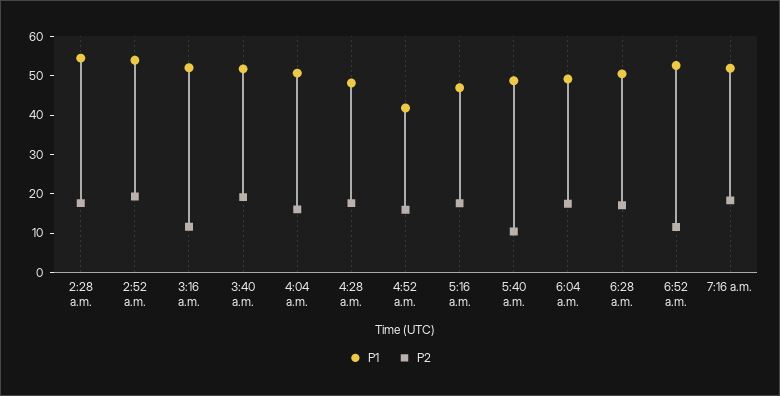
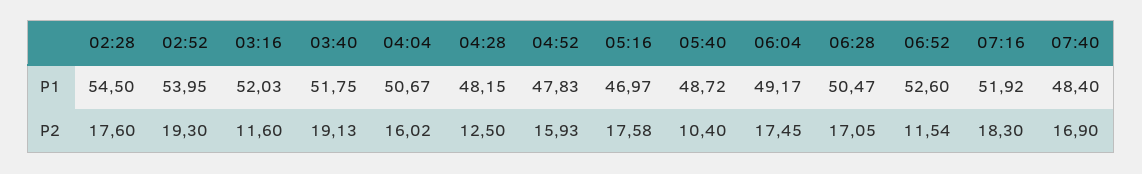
P2, 4:28 a.m.: 17.5 -> 12.5
P1, 4:52 a.m.: 42.5 -> 47.83
P1, 07:40: none -> 48.4
P2, 07:40: none -> 16.9

